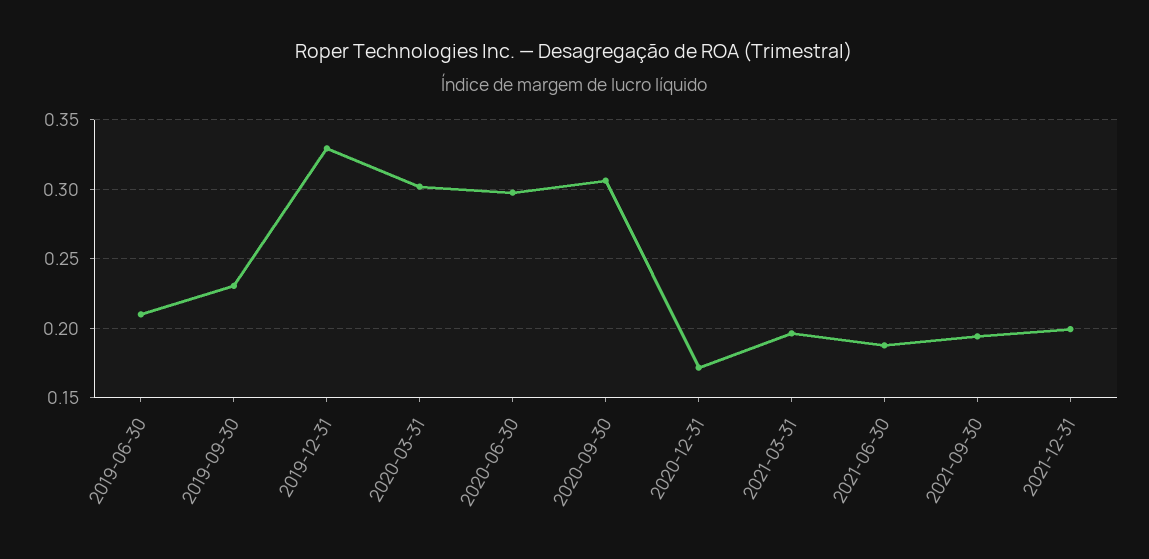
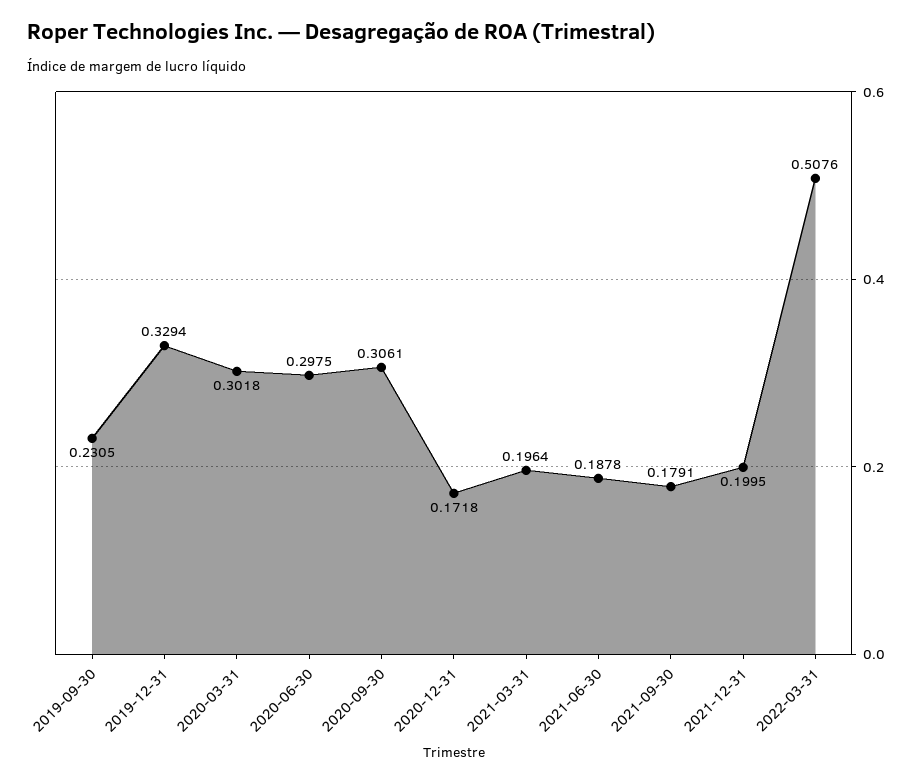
2019-06-30: 0.21 -> none
2021-09-30: 0.195 -> 0.1791
2022-03-31: none -> 0.5076

